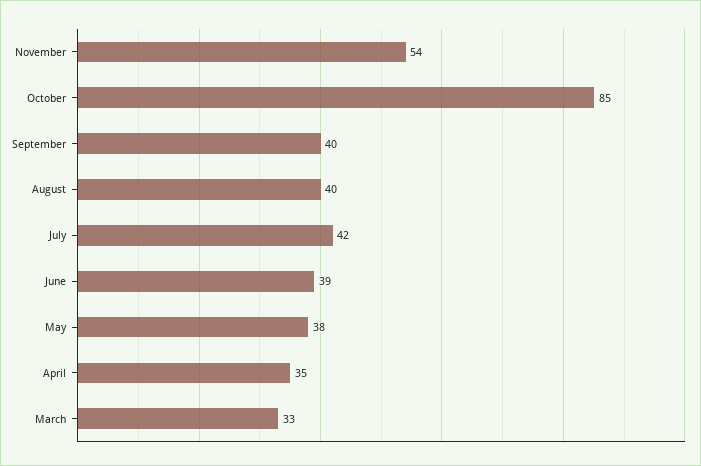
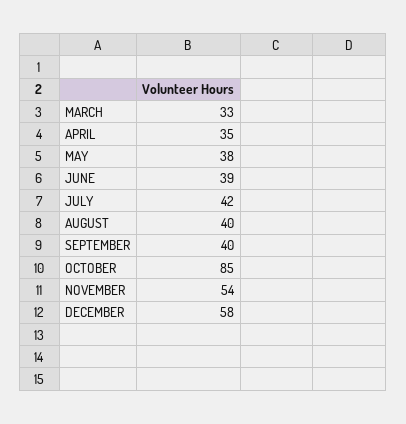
DECEMBER: none -> 58

